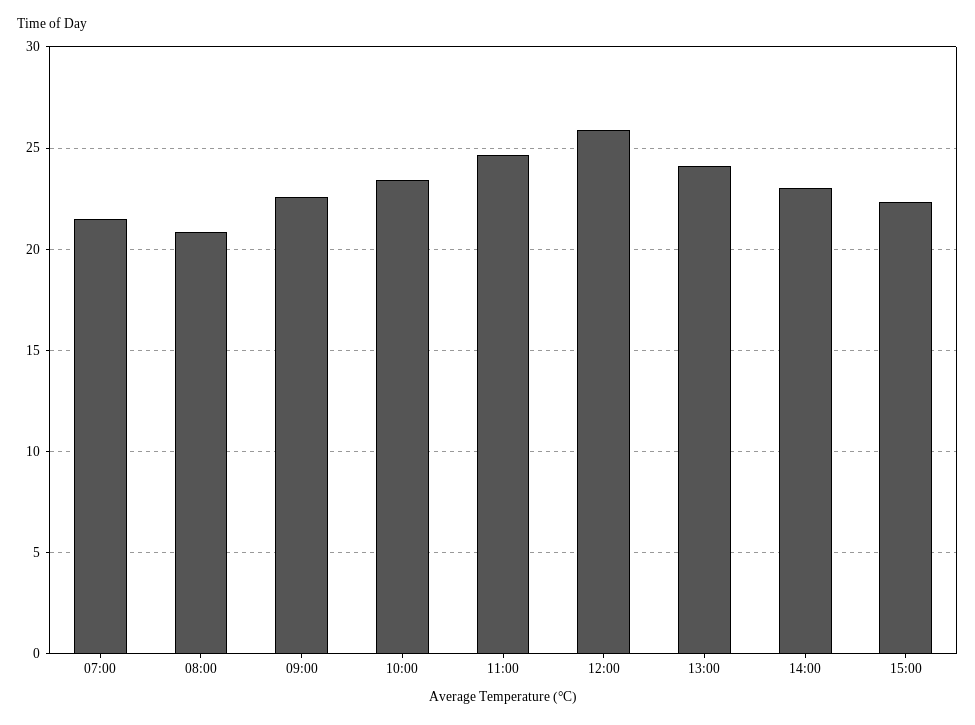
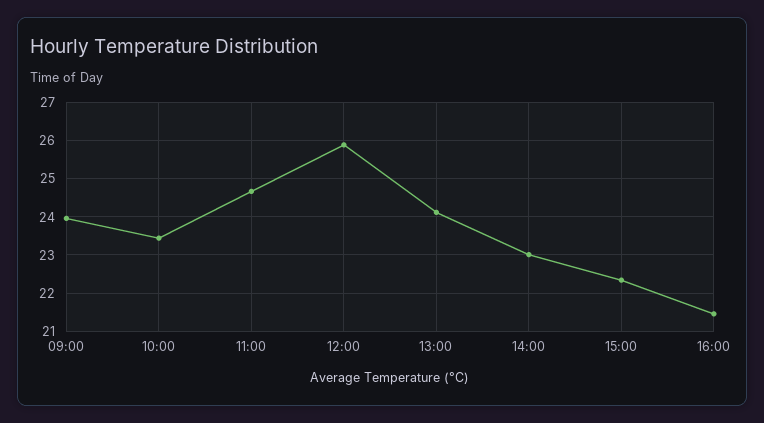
07:00: 21.5 -> none
08:00: 21 -> none
09:00: 22.5 -> 24
16:00: none -> 21.4

